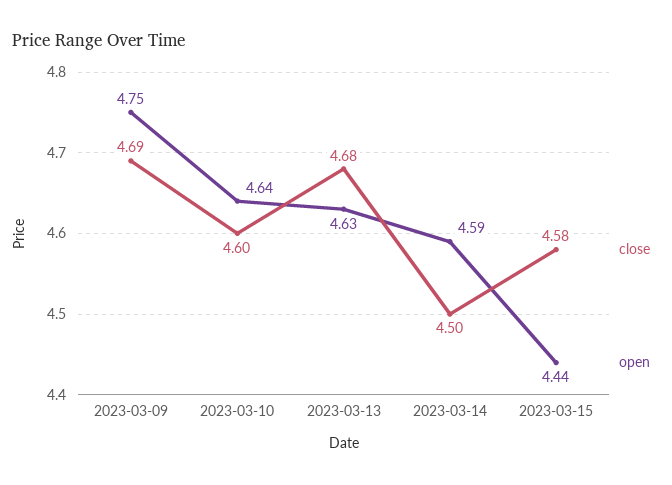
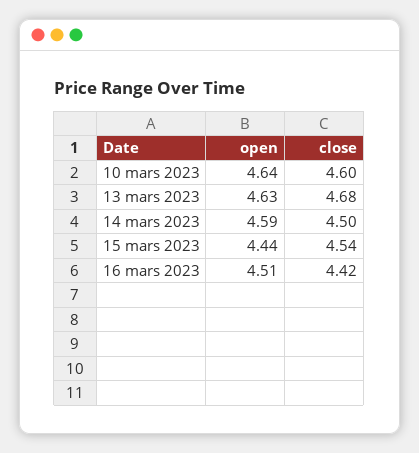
close, 2023-03-09: 4.69 -> none
open, 2023-03-09: 4.75 -> none
close, 2023-03-15: 4.58 -> 4.54
open, 16 mars 2023: none -> 4.51
close, 16 mars 2023: none -> 4.42

